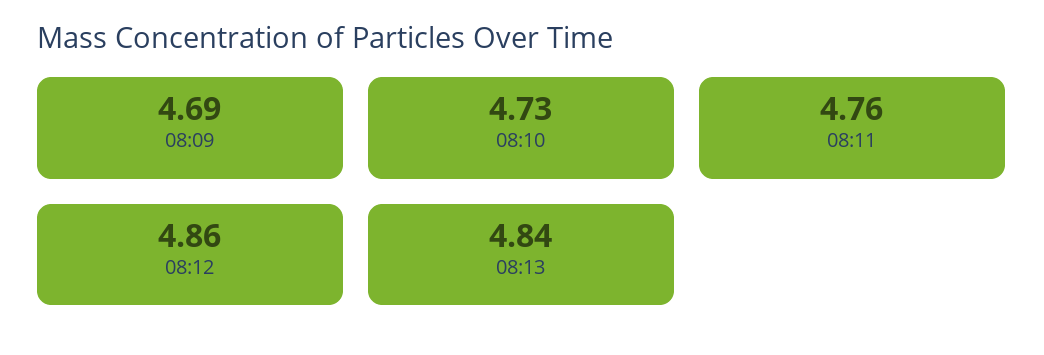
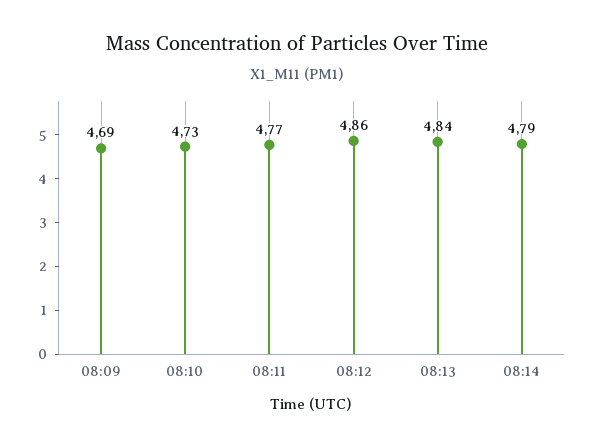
08:11: 4.76 -> 4.77
08:14: none -> 4.79

